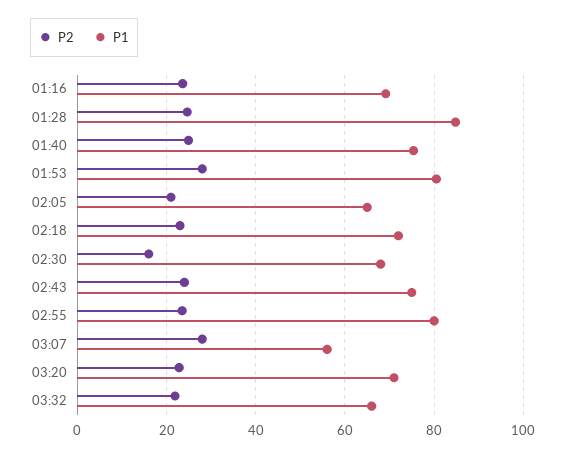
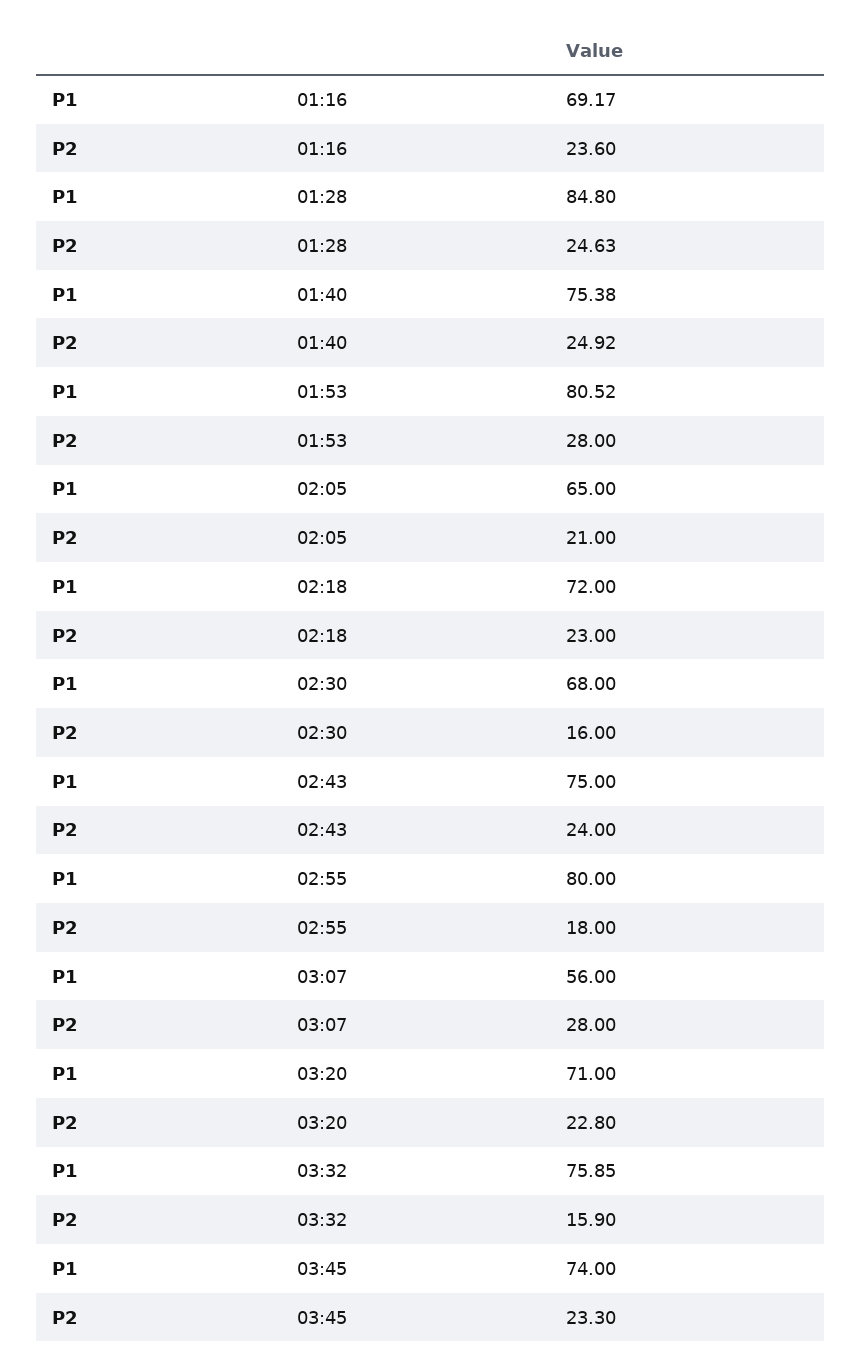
P2, 02:55: 24 -> 18
P2, 03:32: 22 -> 15.9
P1, 03:32: 66 -> 75.85
P1, 03:45: none -> 74
P2, 03:45: none -> 23.3

